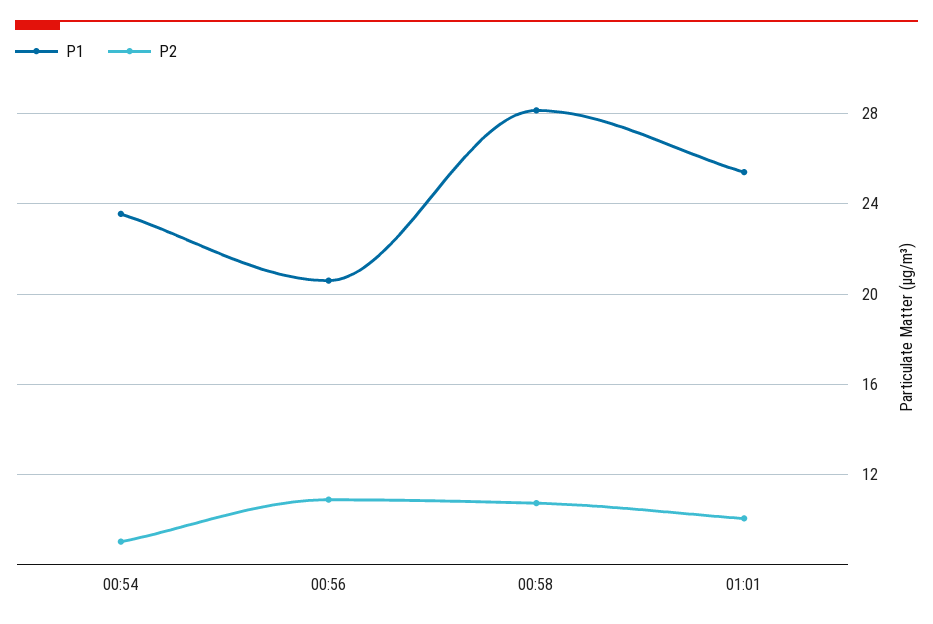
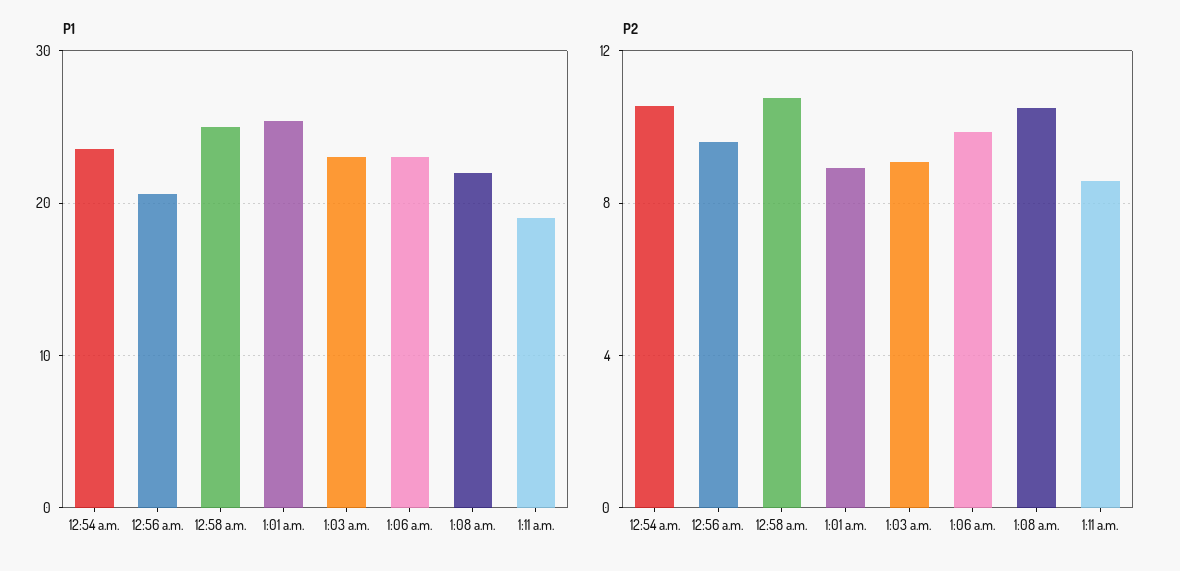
P2, 00:54: 9 -> 10.5
P2, 00:56: 11 -> 9.5
P1, 00:58: 28 -> 25
P2, 01:01: 10 -> 9
P1, 1:03 a.m.: none -> 23
P1, 1:06 a.m.: none -> 23
P1, 1:08 a.m.: none -> 22
P1, 1:11 a.m.: none -> 19
P2, 1:03 a.m.: none -> 9
P2, 1:06 a.m.: none -> 10
P2, 1:08 a.m.: none -> 10.5
P2, 1:11 a.m.: none -> 8.5

